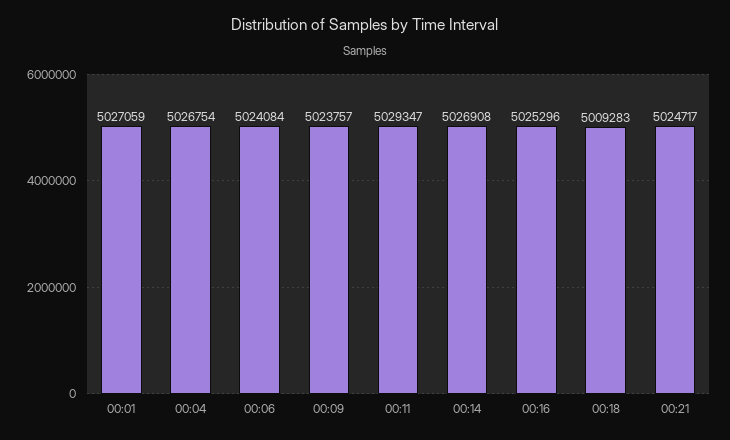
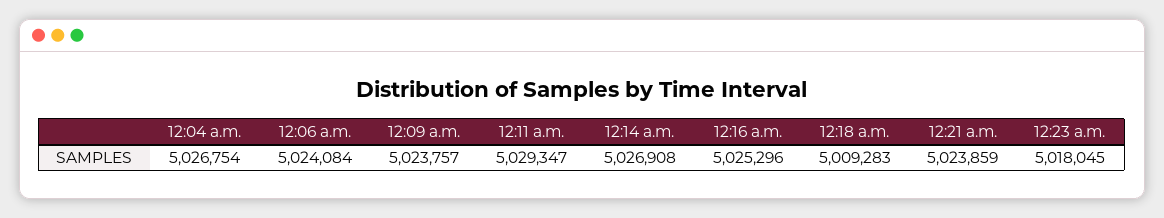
00:01: 5027059 -> none
00:21: 5024717 -> 5023859
12:23 a.m.: none -> 5018045

